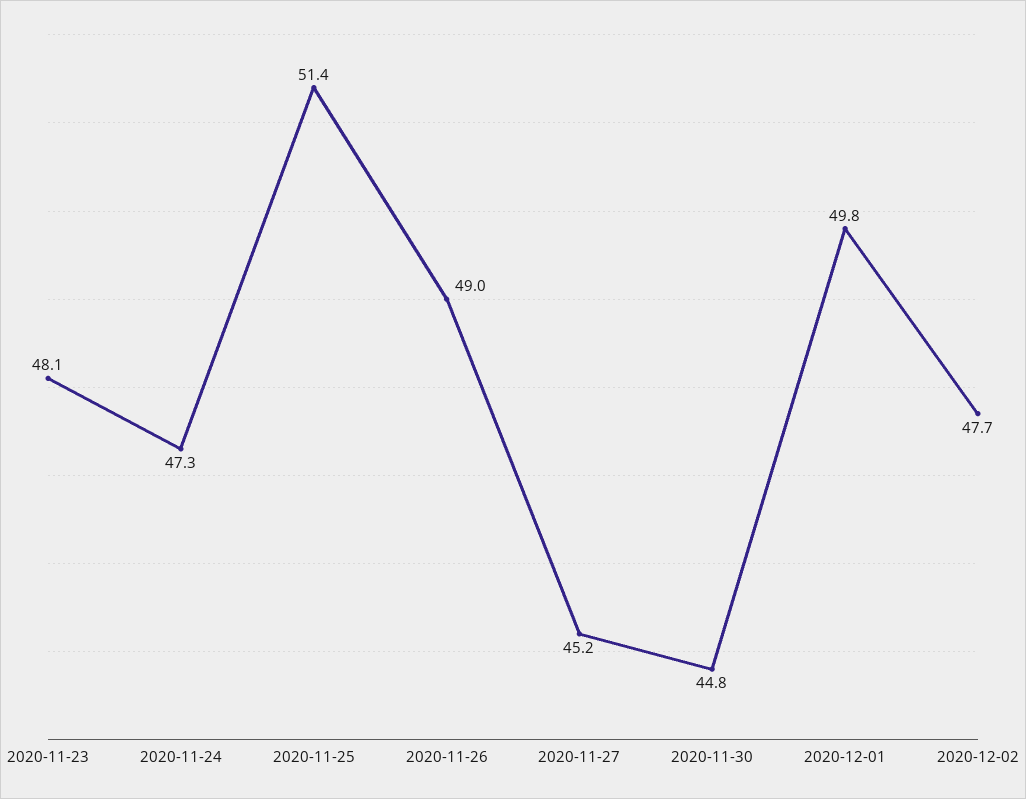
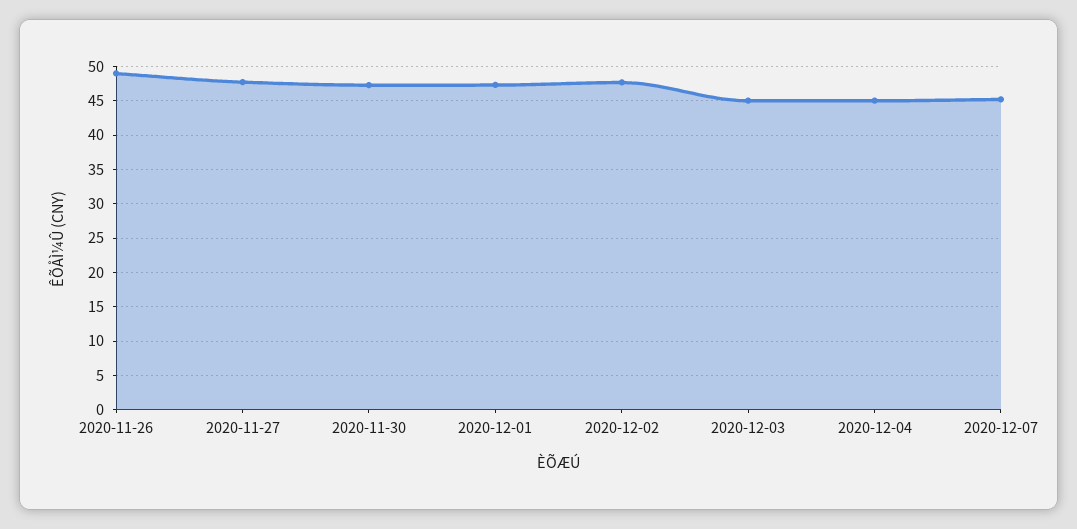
2020-11-23: 48.1 -> none
2020-11-24: 47.3 -> none
2020-11-25: 51.4 -> none
2020-11-27: 45.2 -> 48
2020-11-30: 44.8 -> 47
2020-12-01: 49.8 -> 47
2020-12-03: none -> 45
2020-12-04: none -> 45
2020-12-07: none -> 45

